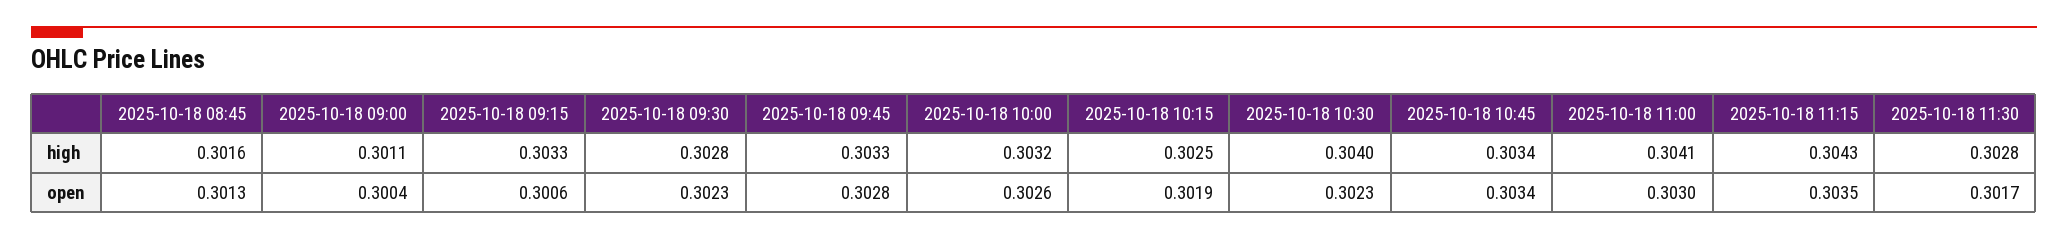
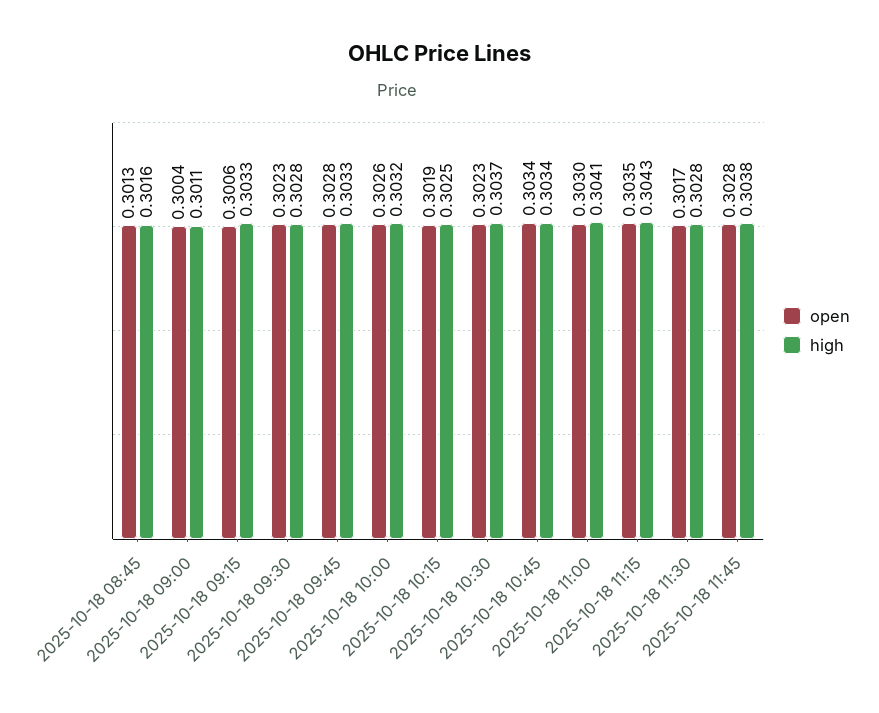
high, 2025-10-18 10:30: 0.304 -> 0.3037
open, 2025-10-18 11:45: none -> 0.3028
high, 2025-10-18 11:45: none -> 0.3038

